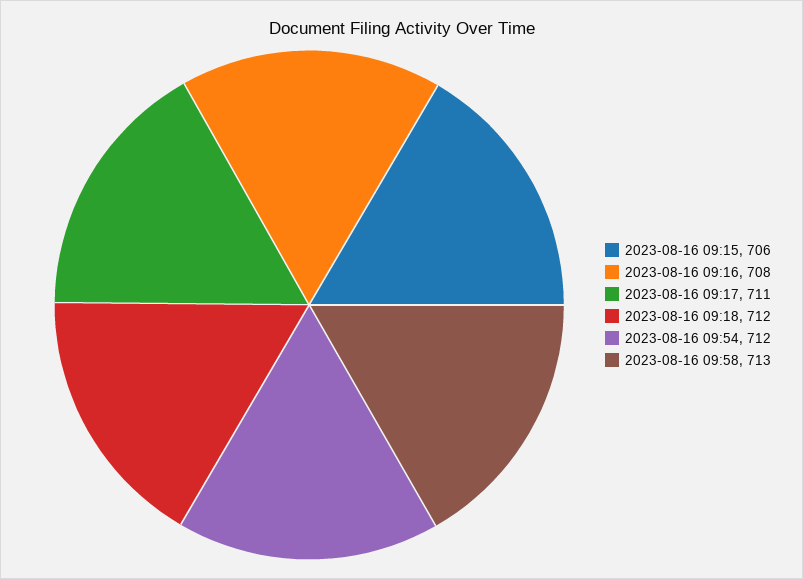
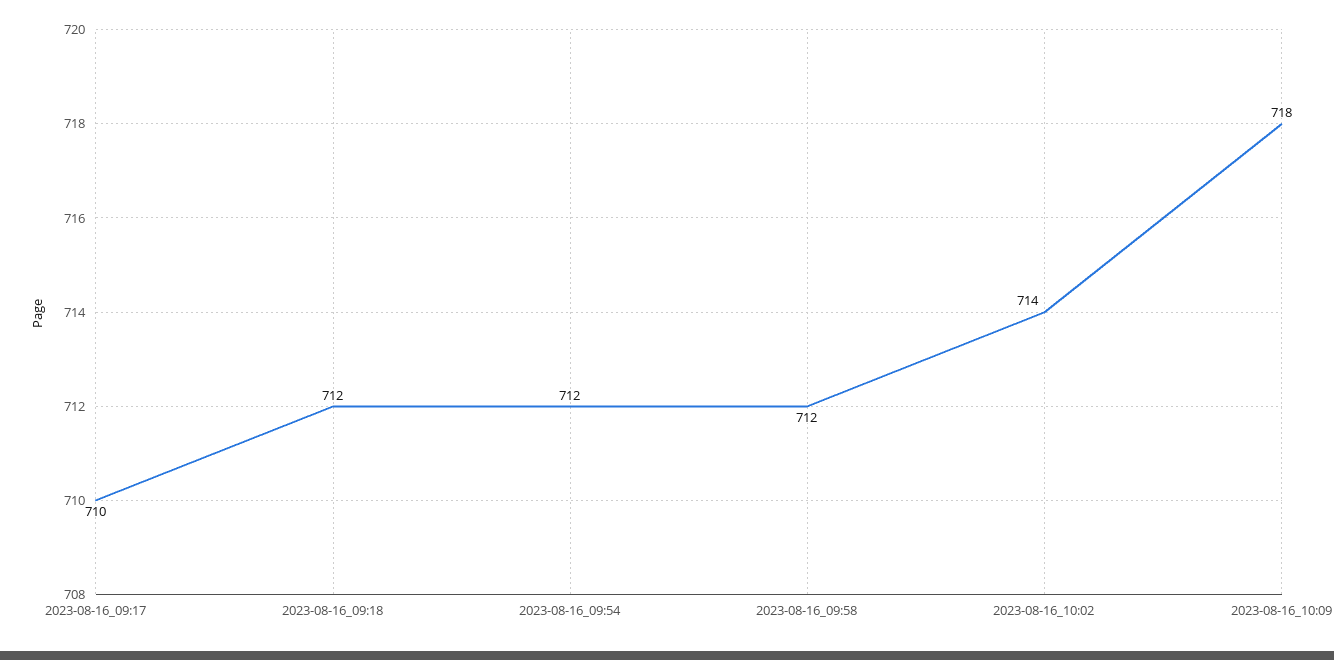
2023-08-16 09:15: 706 -> none
2023-08-16 09:16: 708 -> none
2023-08-16 09:17: 711 -> 710
2023-08-16 09:58: 713 -> 712
2023-08-16_10:02: none -> 714
2023-08-16_10:09: none -> 718

